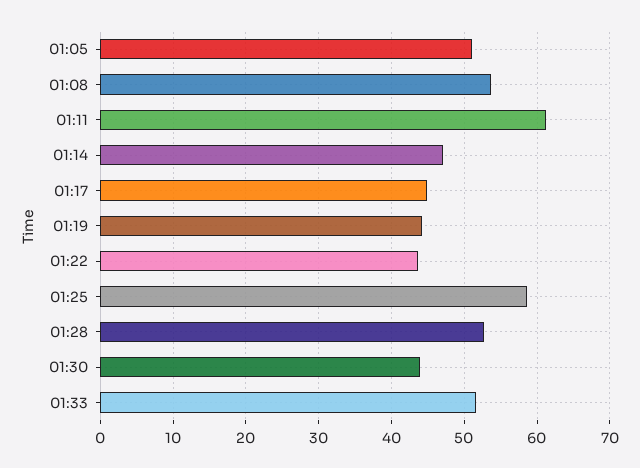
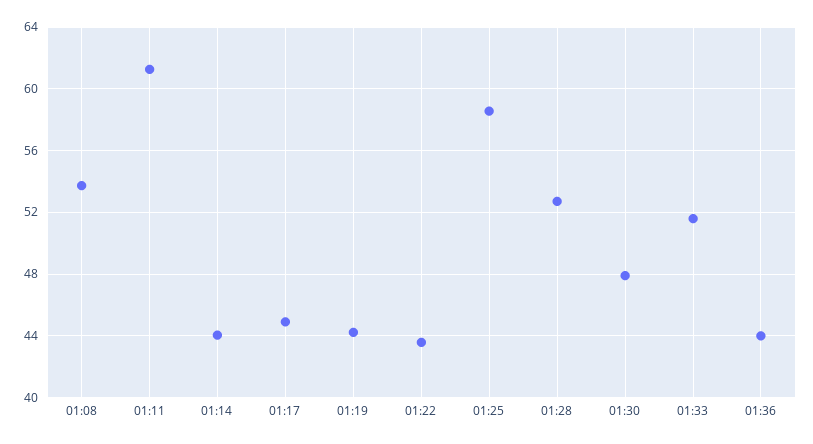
01:05: 51 -> none
01:14: 47 -> 44
01:30: 44 -> 48
01:36: none -> 44

